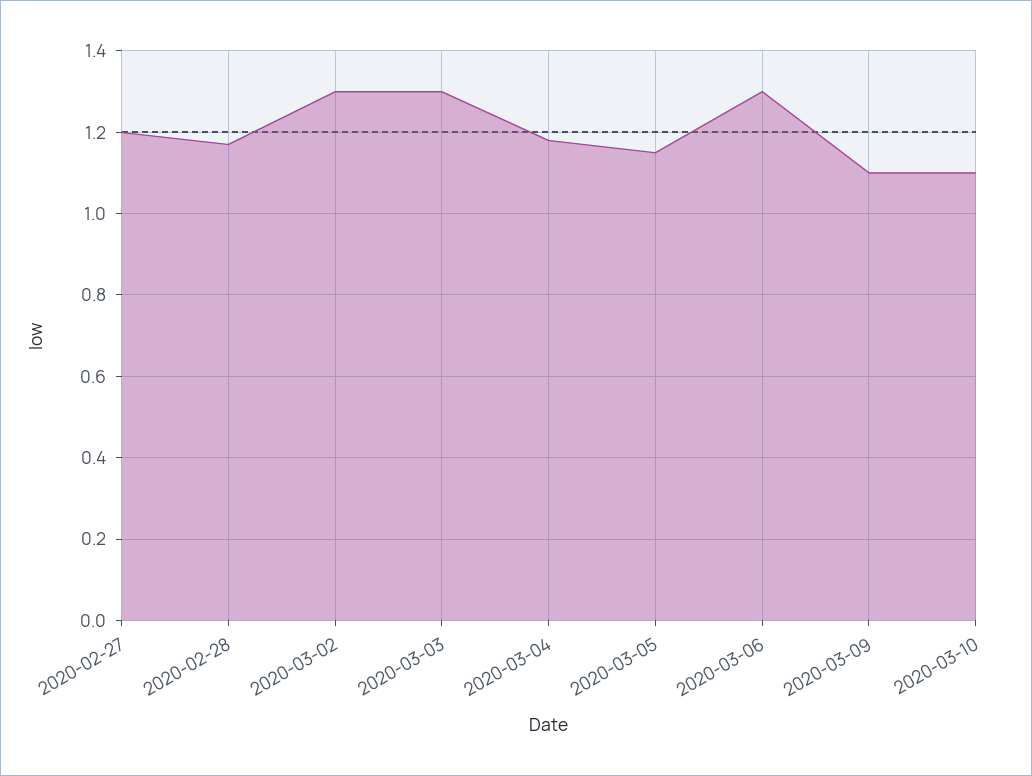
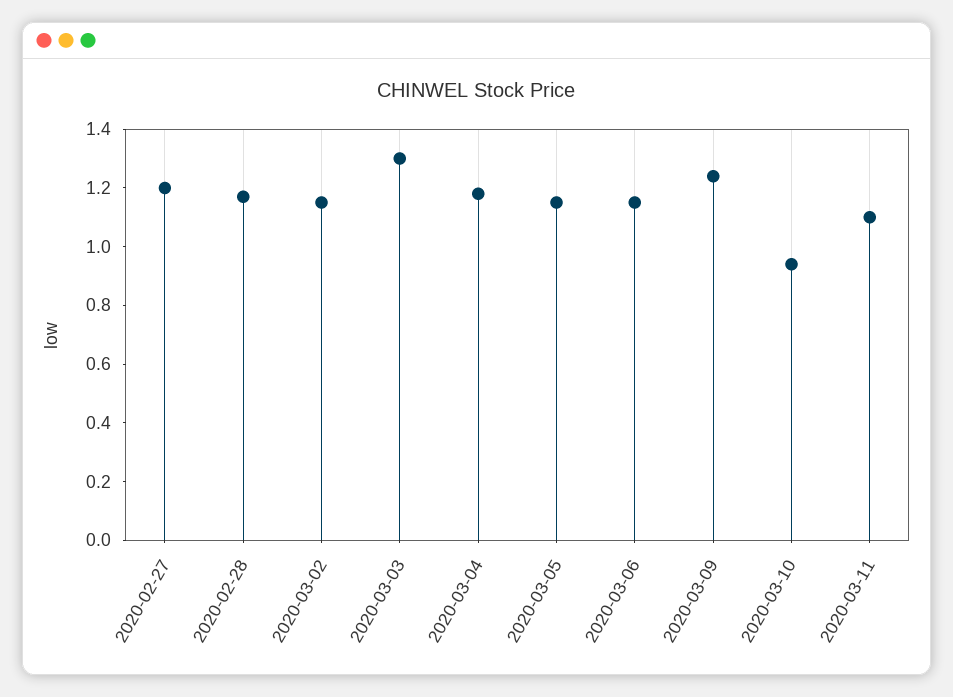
2020-03-02: 1.3 -> 1.15
2020-03-06: 1.3 -> 1.15
2020-03-09: 1.1 -> 1.25
2020-03-10: 1.1 -> 0.95
2020-03-11: none -> 1.1

